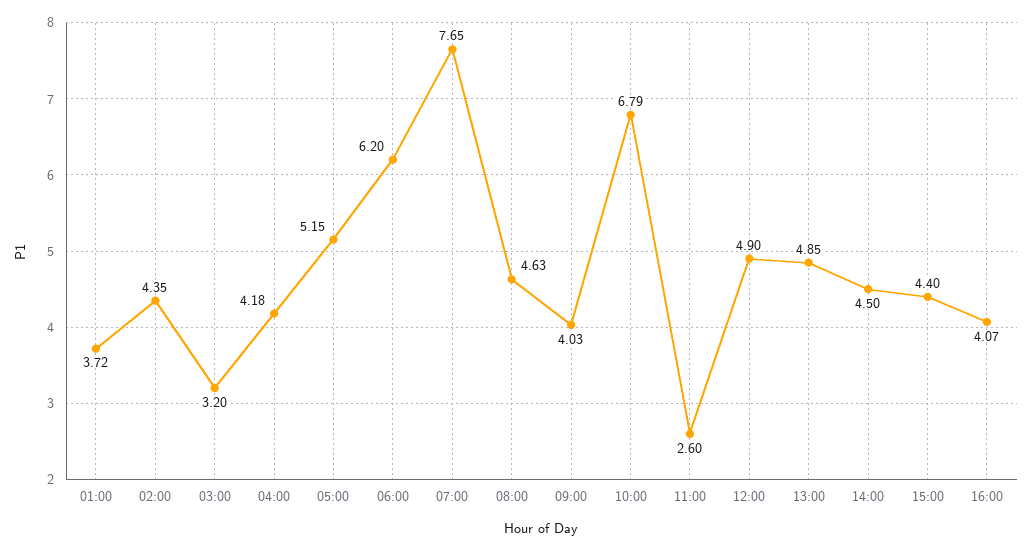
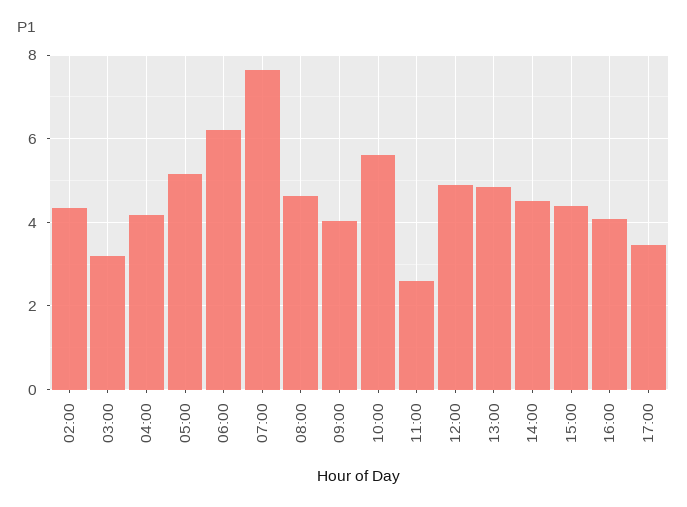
01:00: 3.72 -> none
10:00: 6.79 -> 5.6
17:00: none -> 3.4

